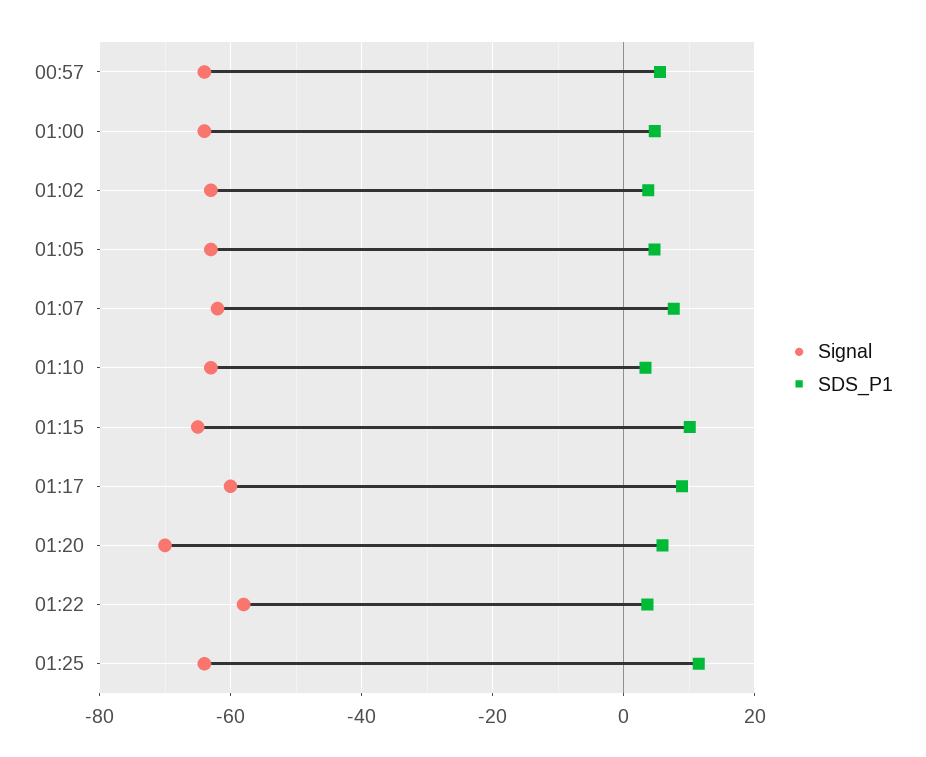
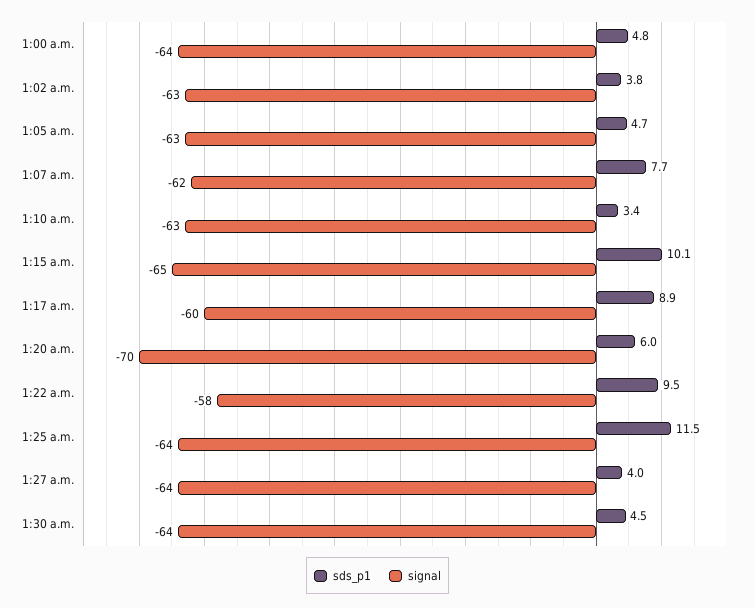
Signal, 00:57: -64 -> none
SDS_P1, 00:57: 6 -> none
SDS_P1, 01:22: 4 -> 9.5
SDS_P1, 1:27 a.m.: none -> 4
Signal, 1:27 a.m.: none -> -64
SDS_P1, 1:30 a.m.: none -> 4.5
Signal, 1:30 a.m.: none -> -64

